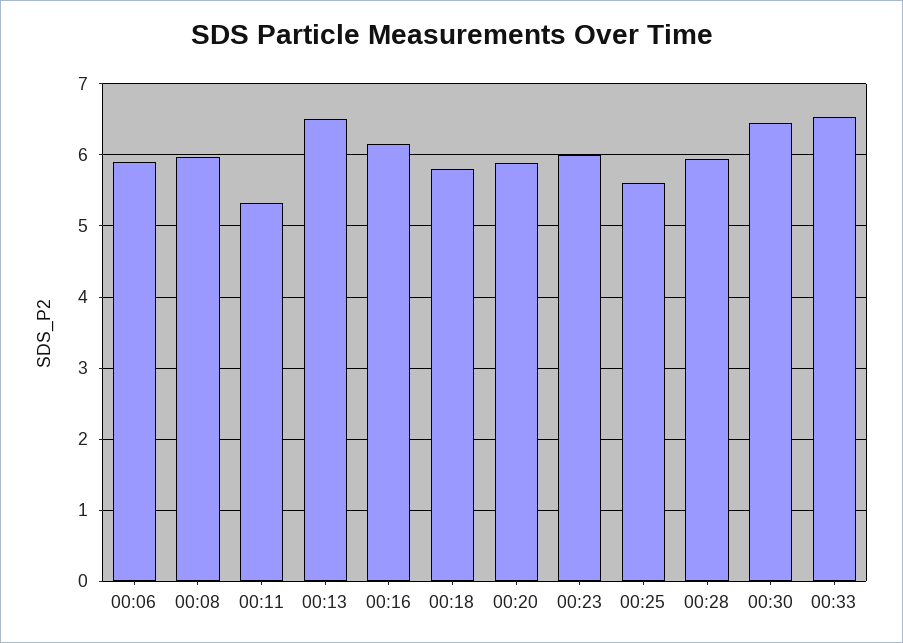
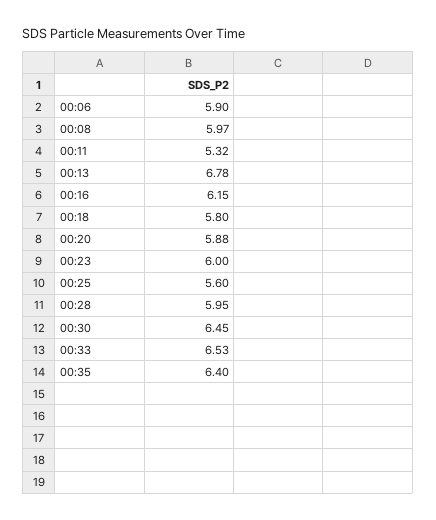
00:13: 6.5 -> 6.78
00:35: none -> 6.4

